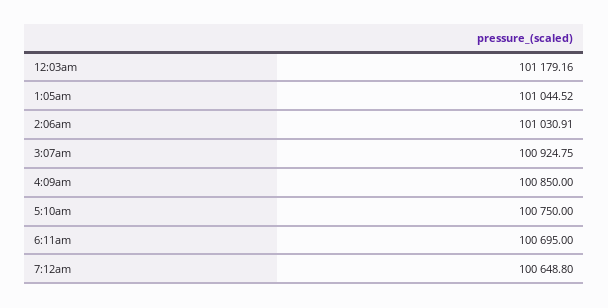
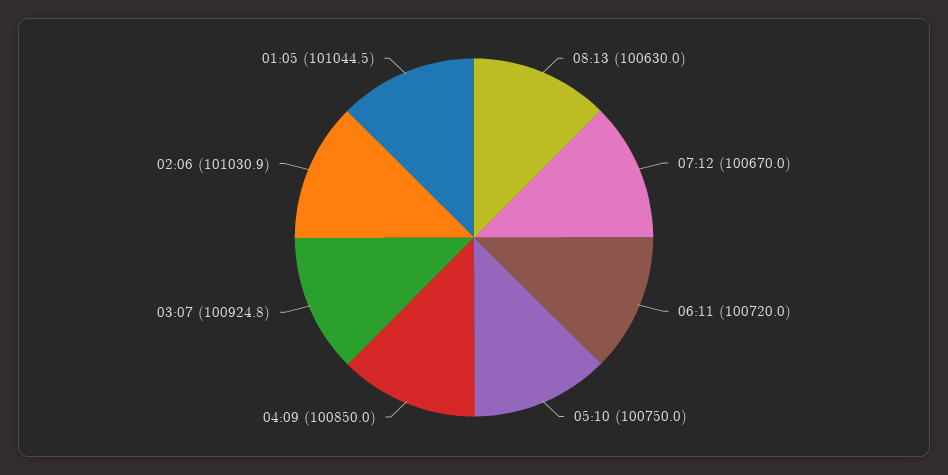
12:03am: 101179.16 -> none
6:11am: 100695 -> 100720
7:12am: 100648.8 -> 100670
08:13: none -> 100630

